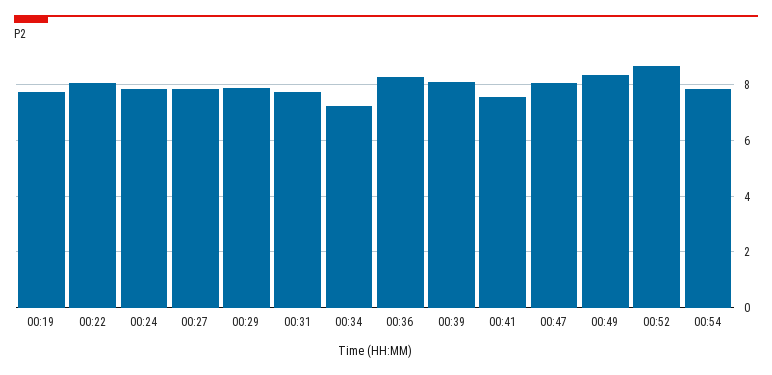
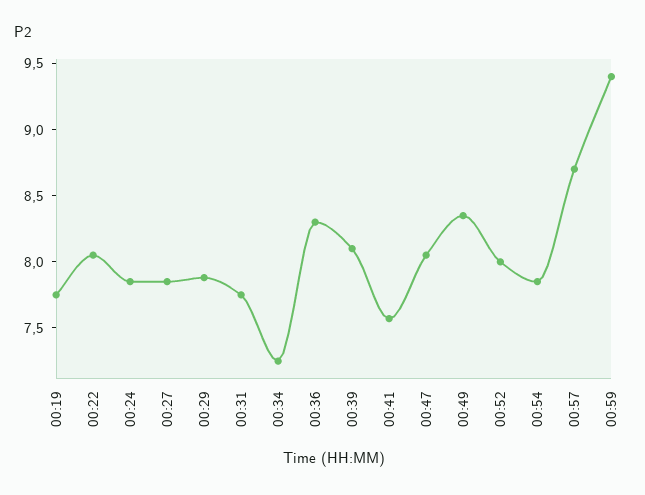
00:52: 8.75 -> 8
00:57: none -> 8.7
00:59: none -> 9.4

